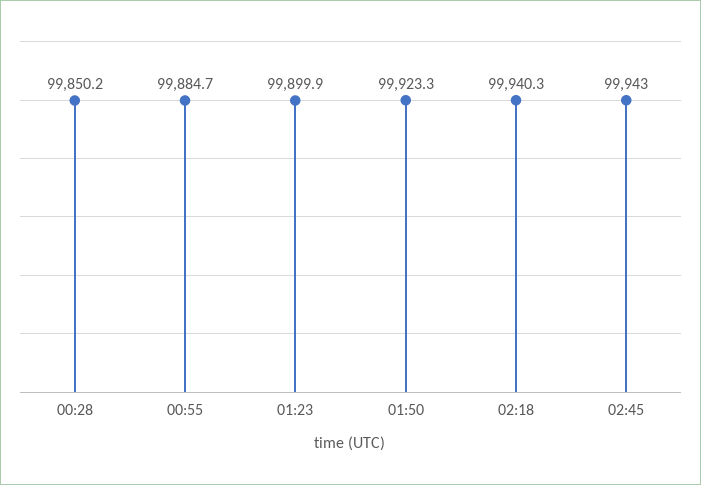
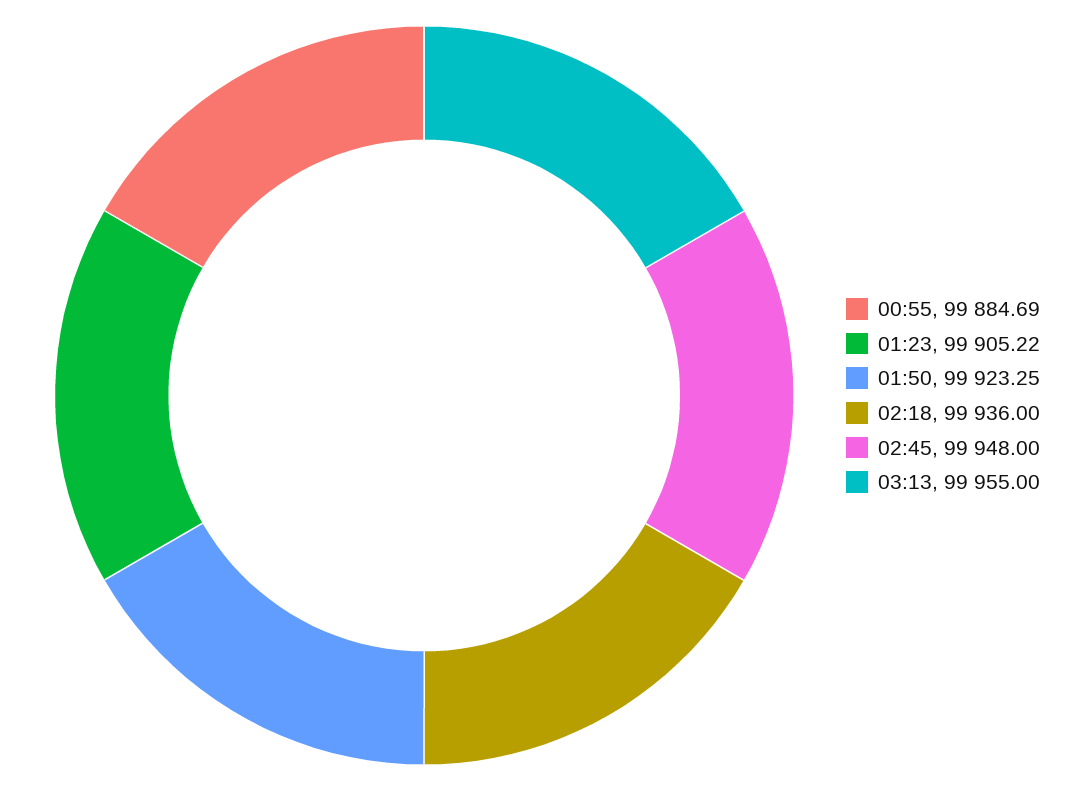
00:28: 99850.2 -> none
01:23: 99899.9 -> 99905.22
02:18: 99940.3 -> 99936
02:45: 99943 -> 99948
03:13: none -> 99955

